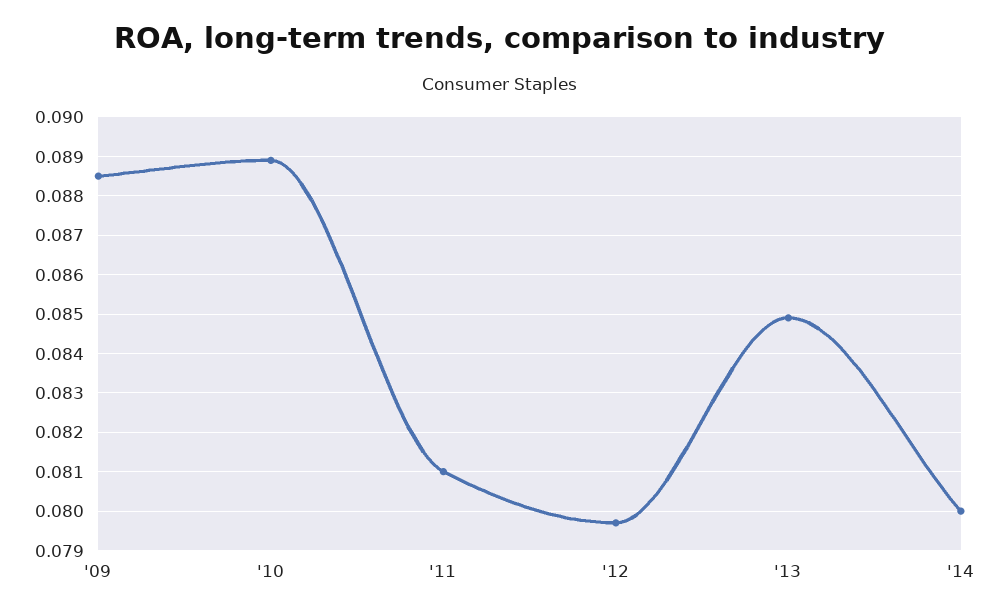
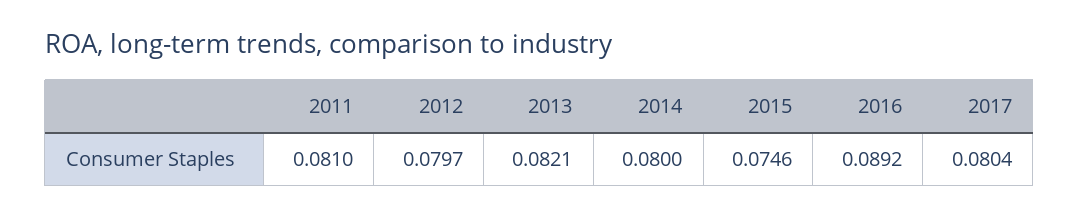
'09: 0.0885 -> none
'10: 0.089 -> none
'13: 0.085 -> 0.0821
2015: none -> 0.0746
2016: none -> 0.0892
2017: none -> 0.0804

